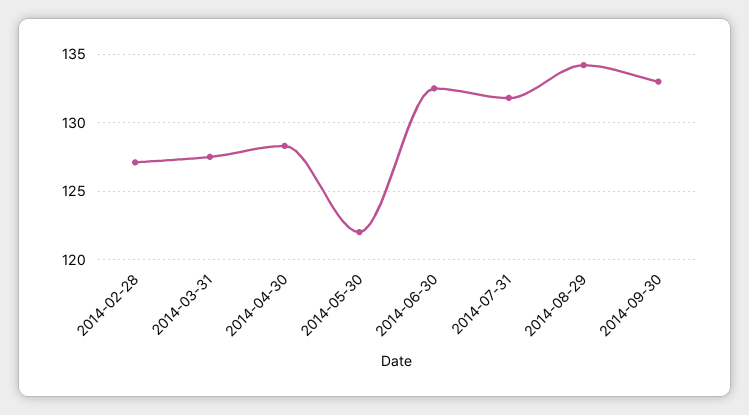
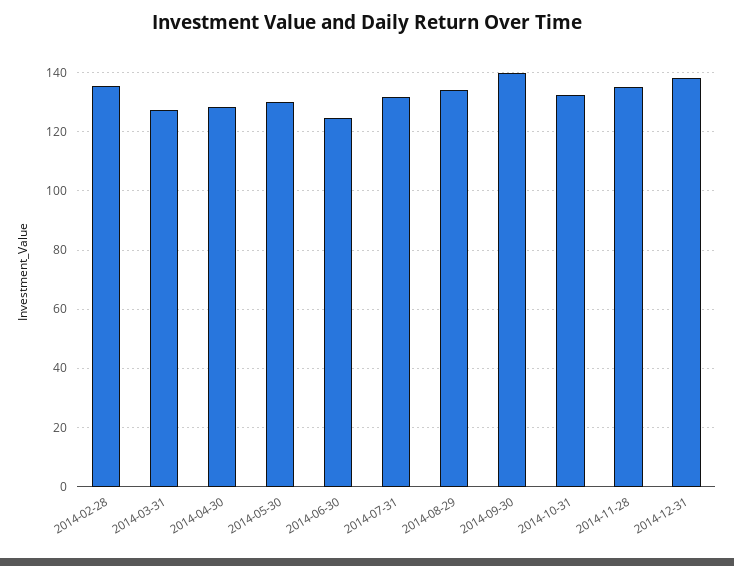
2014-02-28: 127 -> 135
2014-05-30: 122 -> 130
2014-06-30: 132.5 -> 125
2014-09-30: 133 -> 140
2014-10-31: none -> 132.5
2014-11-28: none -> 135
2014-12-31: none -> 137.5

